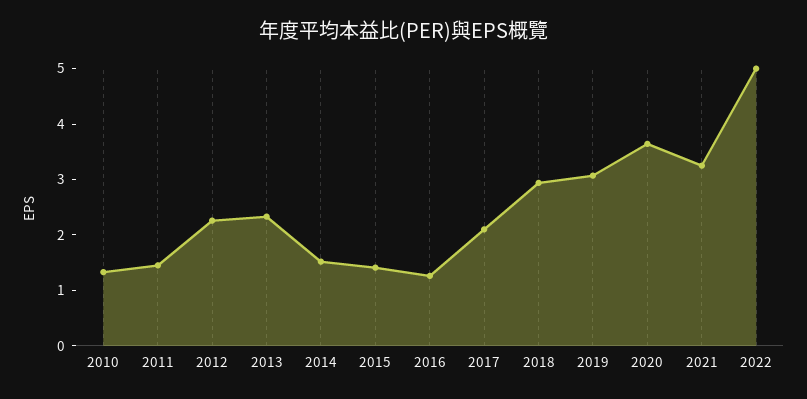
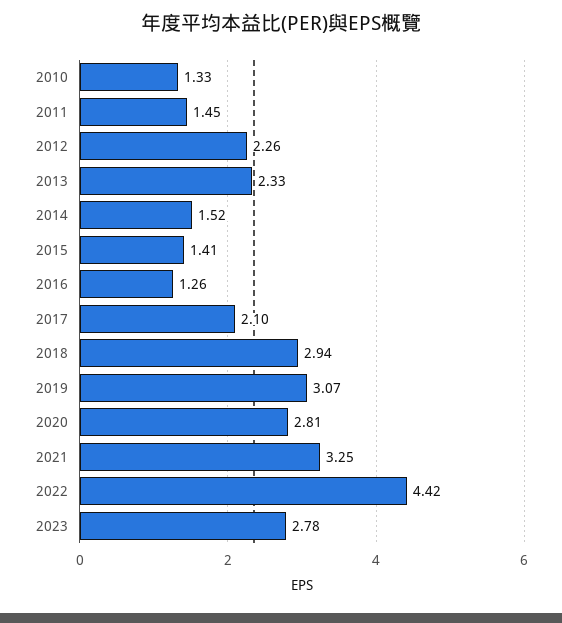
2020: 3.6 -> 2.81
2022: 5 -> 4.42
2023: none -> 2.78

